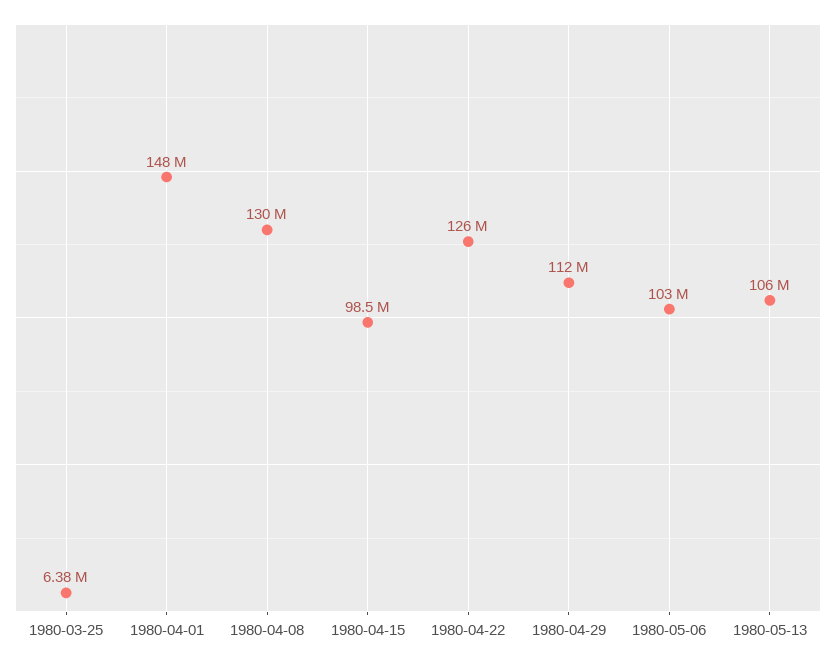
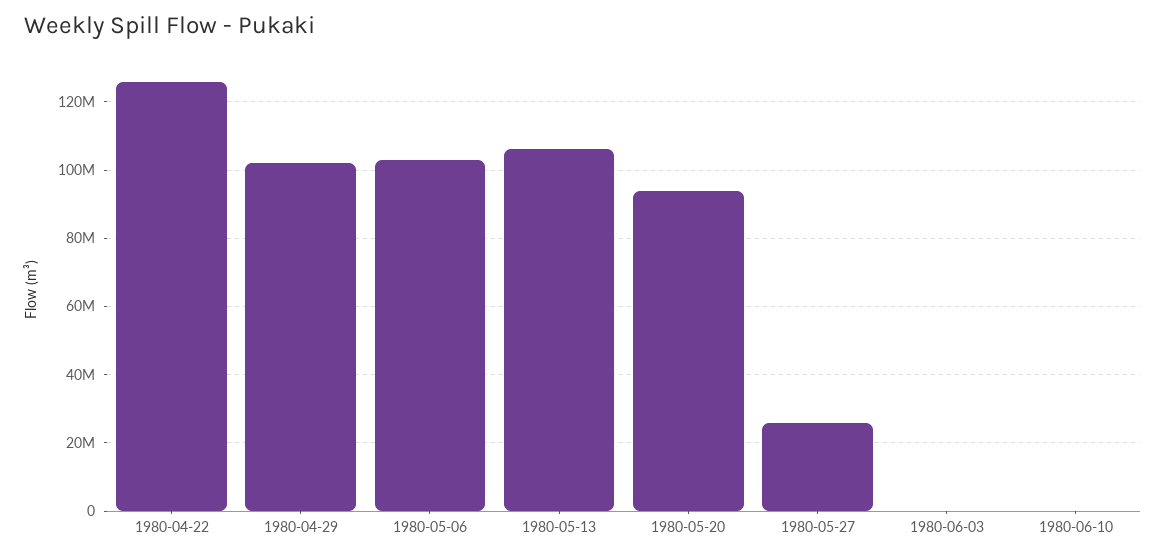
1980-03-25: 6380000 -> none
1980-04-01: 148000000 -> none
1980-04-08: 130000000 -> none
1980-04-15: 98500000 -> none
1980-04-29: 112000000 -> 102000000
1980-05-20: none -> 94000000
1980-05-27: none -> 26000000
1980-06-03: none -> 0
1980-06-10: none -> 0

